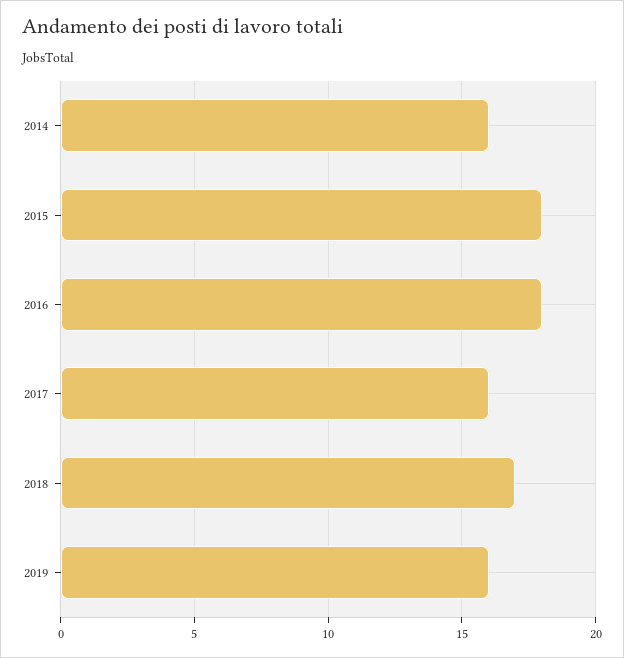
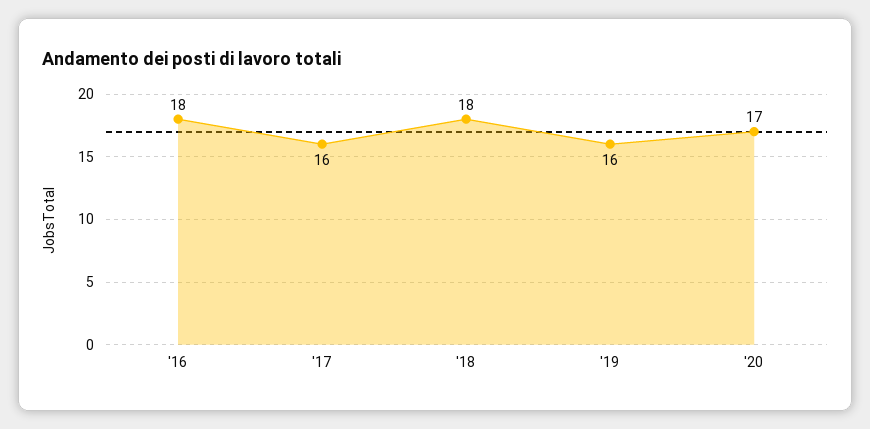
2014: 16 -> none
2015: 18 -> none
2018: 17 -> 18
'20: none -> 17

